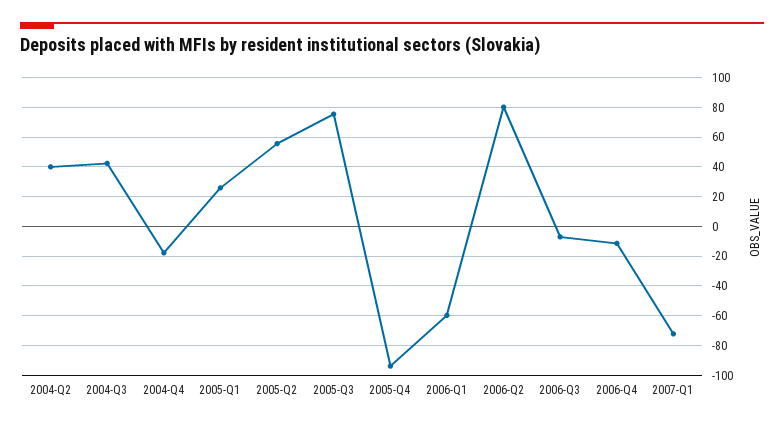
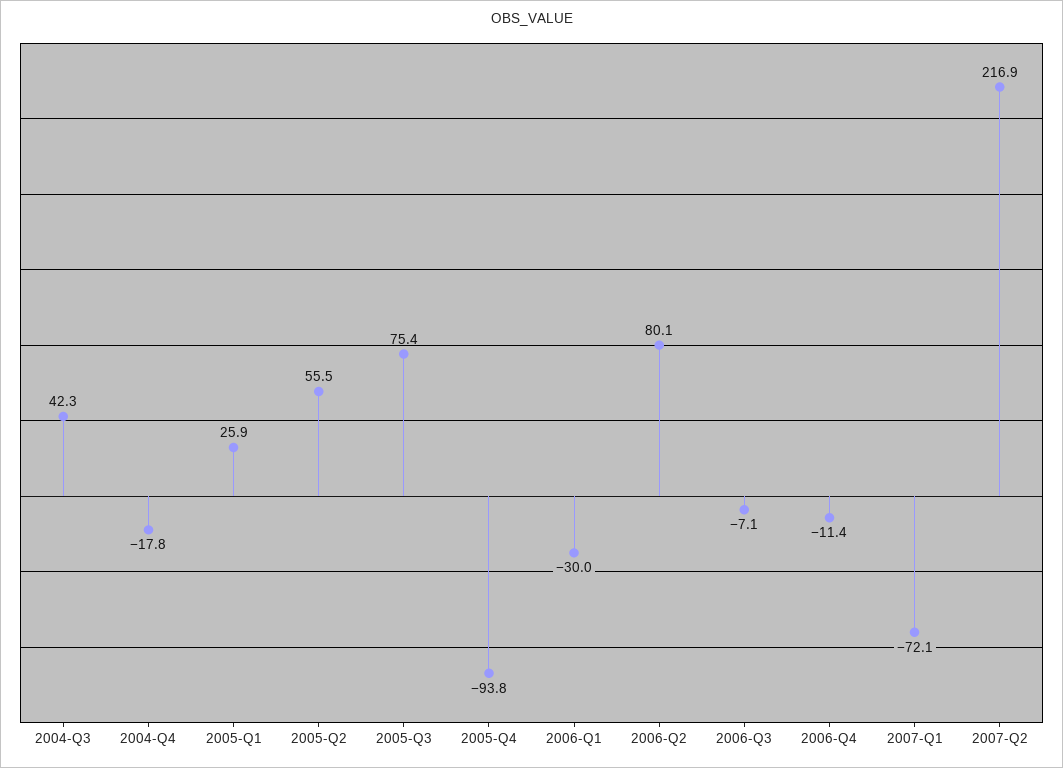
2004-Q2: 40 -> none
2006-Q1: -60 -> -30
2007-Q2: none -> 216.9

